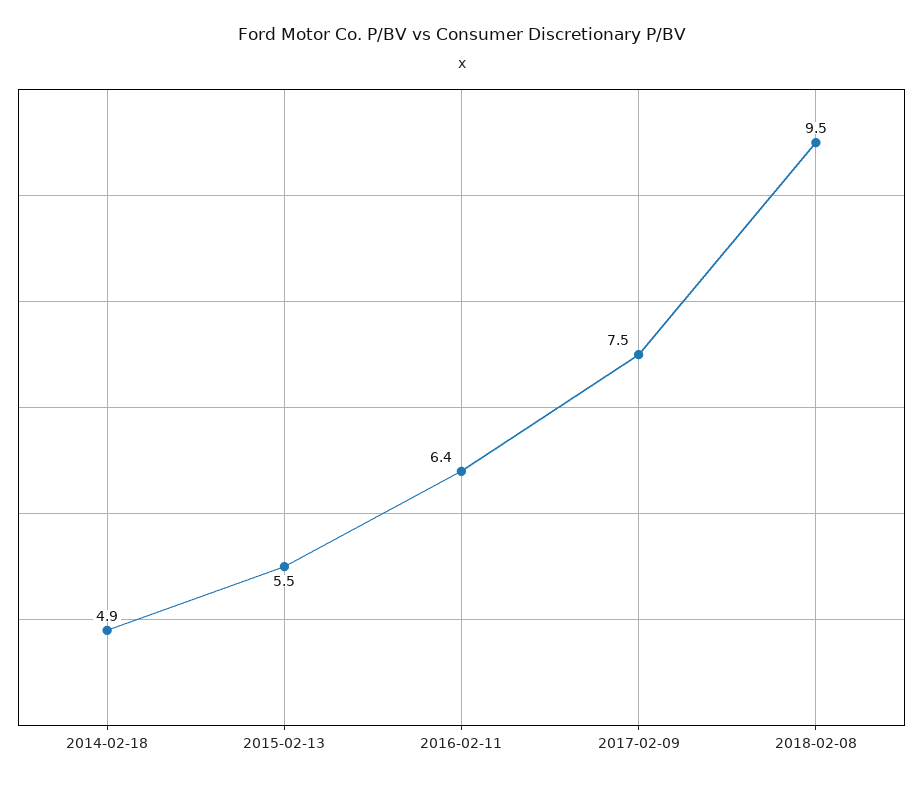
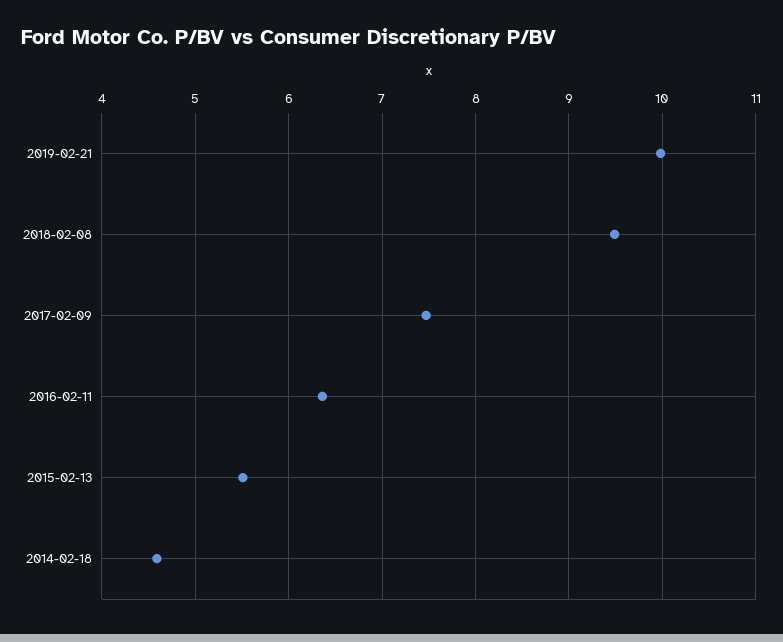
2014-02-18: 4.9 -> 4.6
2019-02-21: none -> 10

